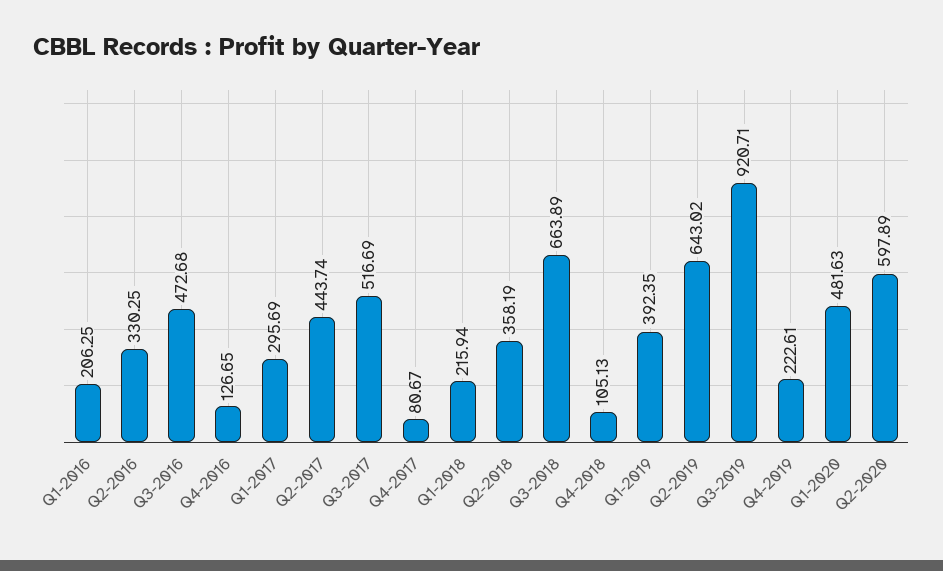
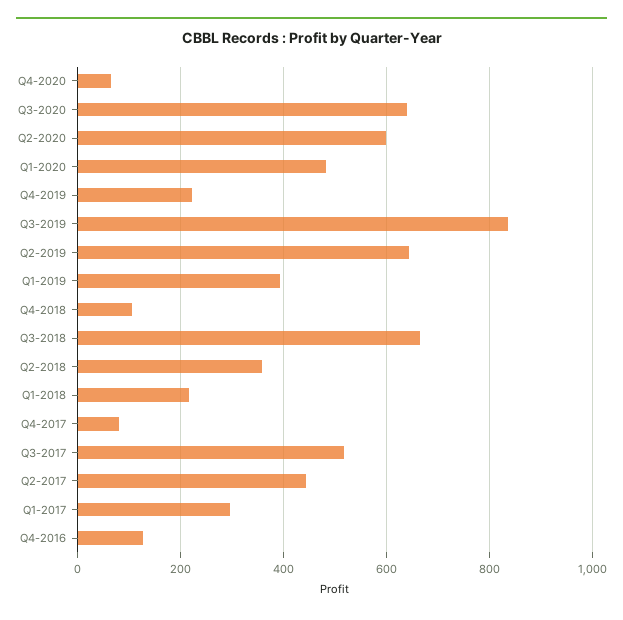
Q1-2016: 206.25 -> none
Q2-2016: 330.25 -> none
Q3-2016: 472.68 -> none
Q3-2019: 920.71 -> 840
Q4-2020: none -> 60
Q3-2020: none -> 640

